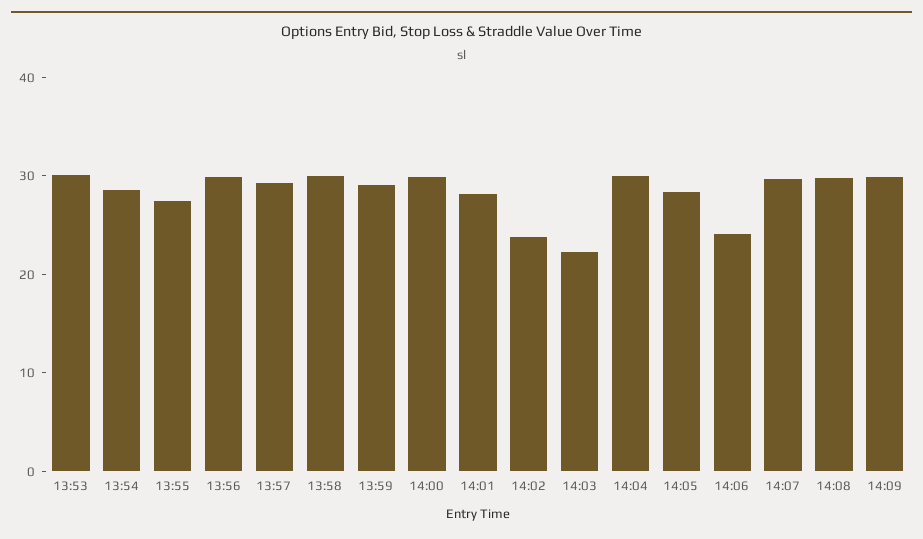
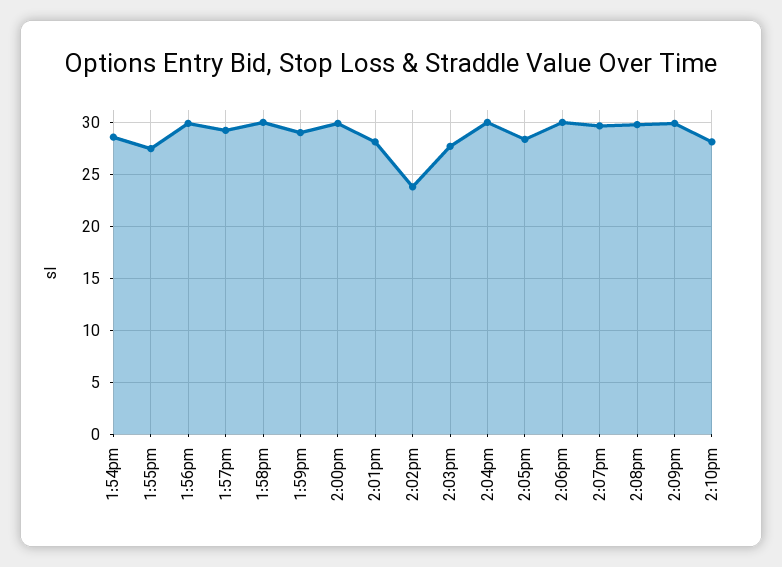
13:53: 30 -> none
14:03: 22 -> 28
14:06: 24 -> 30
2:10pm: none -> 28

